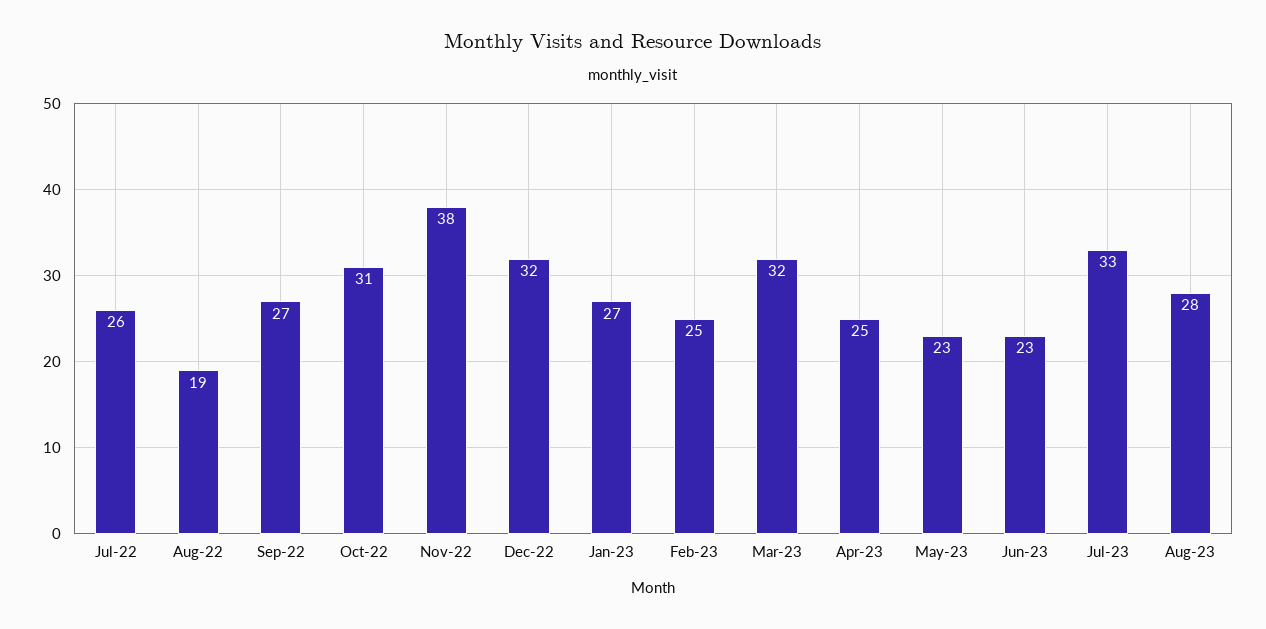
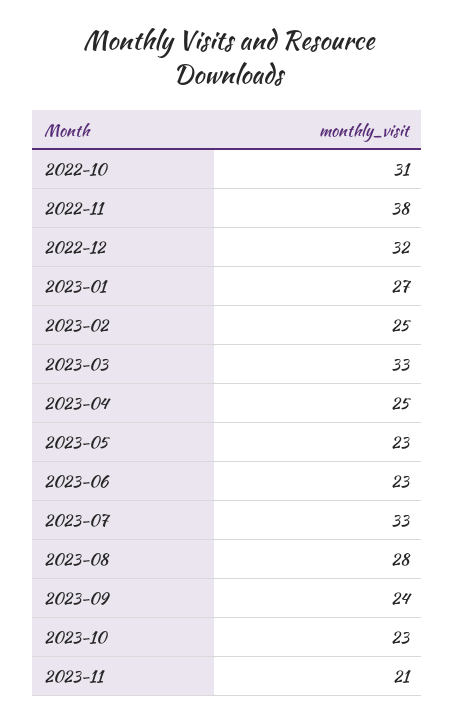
Jul-22: 26 -> none
Aug-22: 19 -> none
Sep-22: 27 -> none
Mar-23: 32 -> 33
2023-09: none -> 24
2023-10: none -> 23
2023-11: none -> 21

